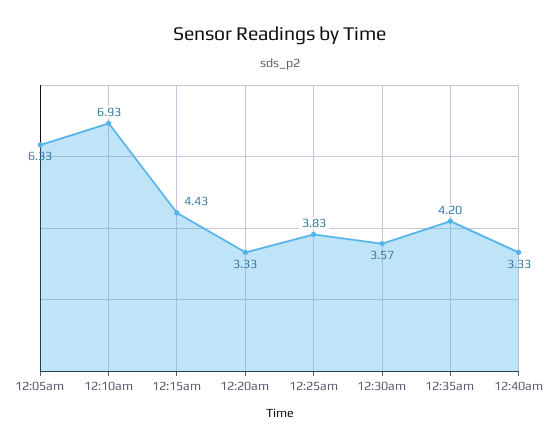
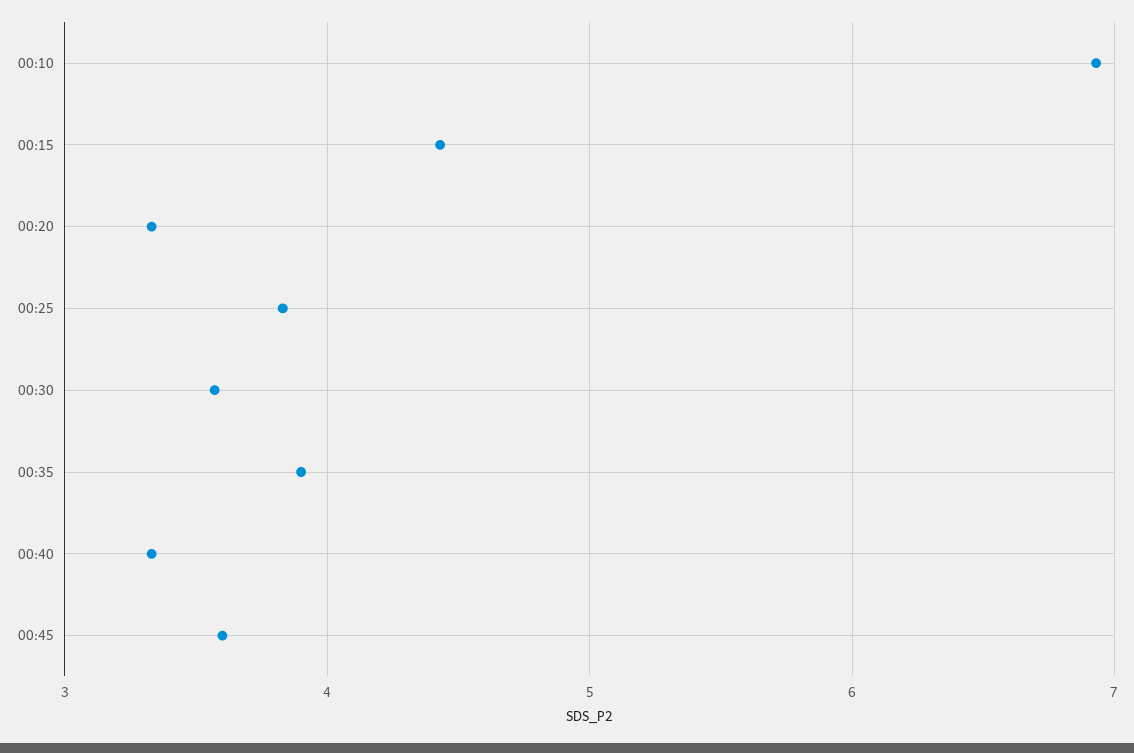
12:05am: 6.33 -> none
12:35am: 4.2 -> 3.9
00:45: none -> 3.6

